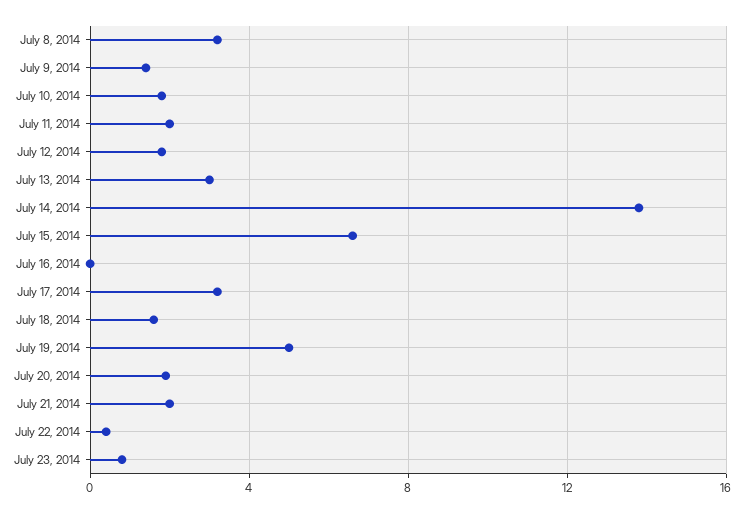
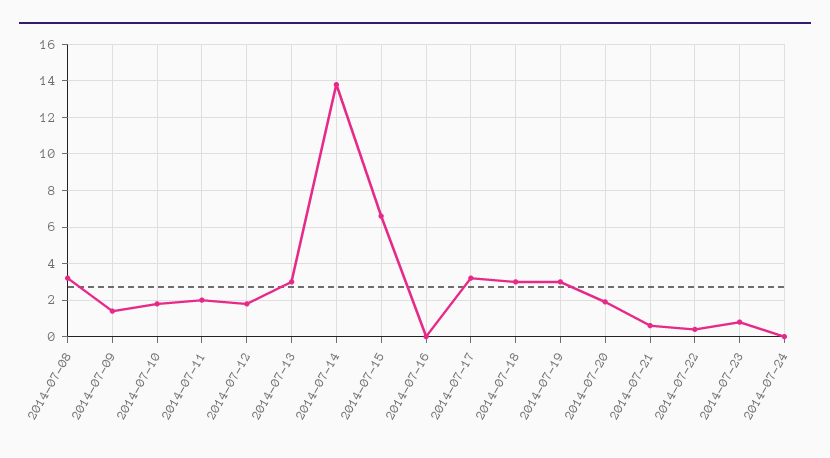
July 18, 2014: 1.5 -> 3
July 19, 2014: 5 -> 3
July 21, 2014: 2 -> 0.5
2014-07-24: none -> 0

